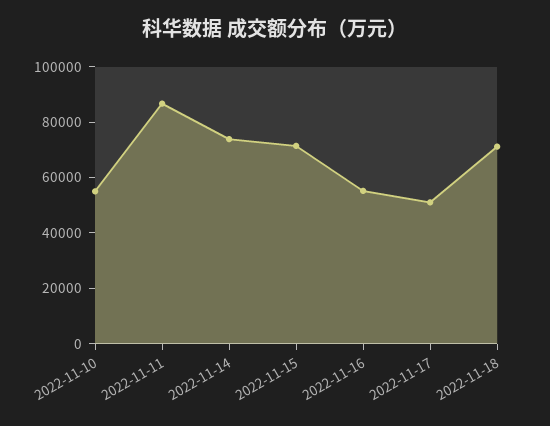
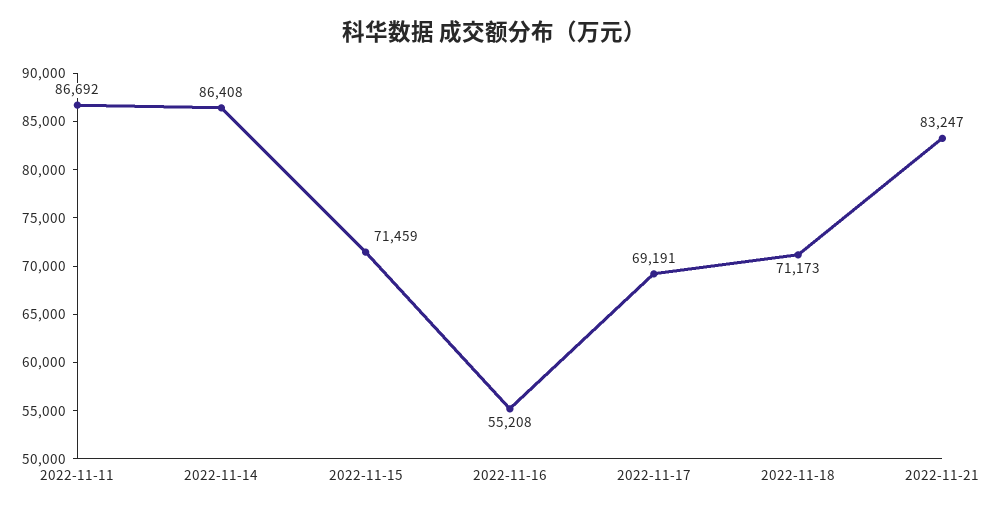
2022-11-10: 55000 -> none
2022-11-14: 75000 -> 86408
2022-11-17: 50000 -> 69191
2022-11-21: none -> 83247

